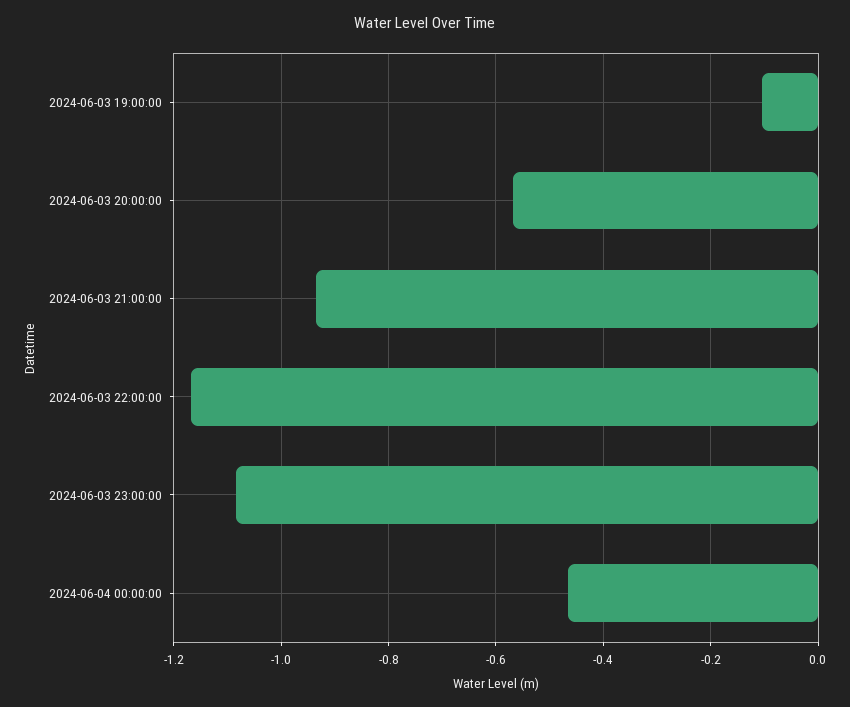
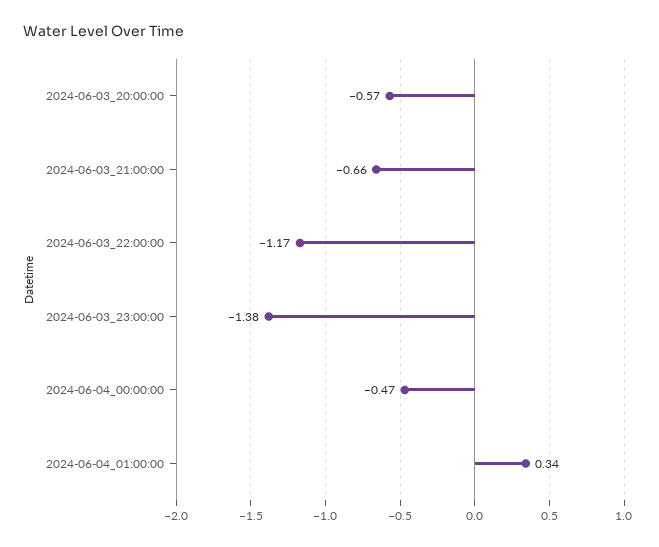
2024-06-03 19:00:00: -0.1 -> none
2024-06-03 21:00:00: -0.94 -> -0.66
2024-06-03 23:00:00: -1.08 -> -1.38
2024-06-04_01:00:00: none -> 0.34

